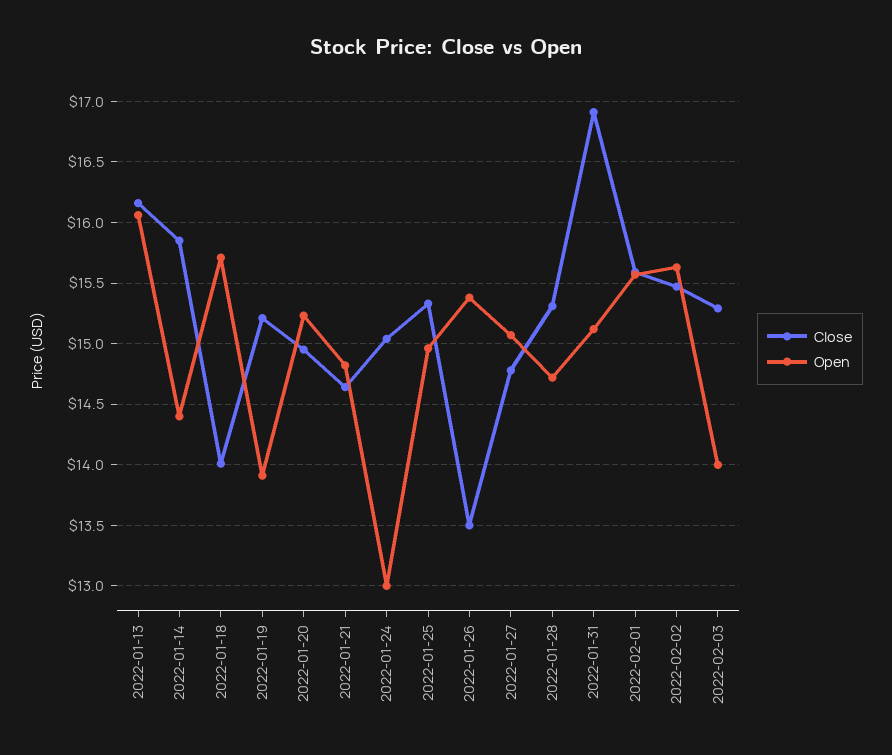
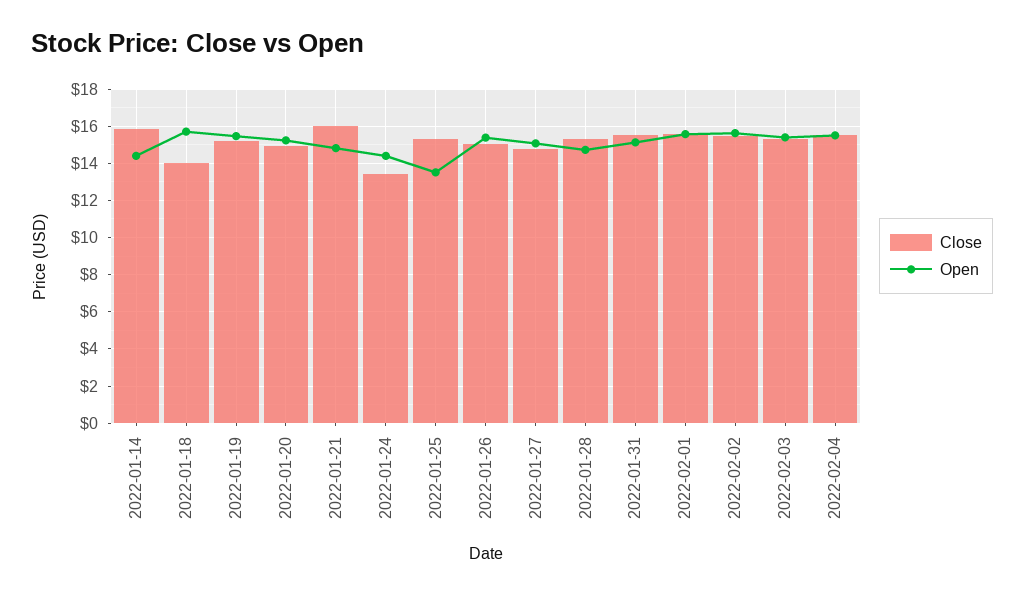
Close, 2022-01-13: 16.15 -> none
Open, 2022-01-13: 16.05 -> none
Open, 2022-01-19: 13.9 -> 15.5
Close, 2022-01-21: 14.65 -> 16
Close, 2022-01-24: 15.05 -> 13.5
Open, 2022-01-24: 13 -> 14.5
Open, 2022-01-25: 14.95 -> 13.5
Close, 2022-01-26: 13.5 -> 15
Close, 2022-01-31: 16.9 -> 15.5
Open, 2022-02-03: 14 -> 15.5
Close, 2022-02-04: none -> 15.5
Open, 2022-02-04: none -> 15.5

